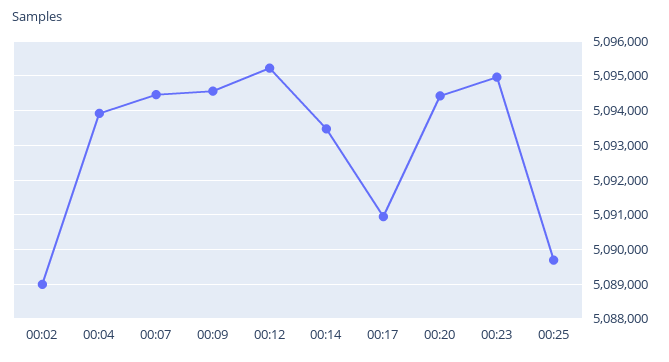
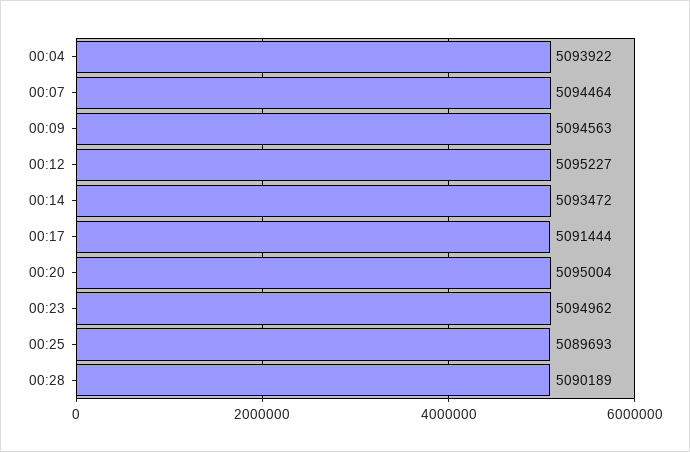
00:02: 5089000 -> none
00:17: 5091000 -> 5091444
00:20: 5094400 -> 5095004
00:28: none -> 5090189

